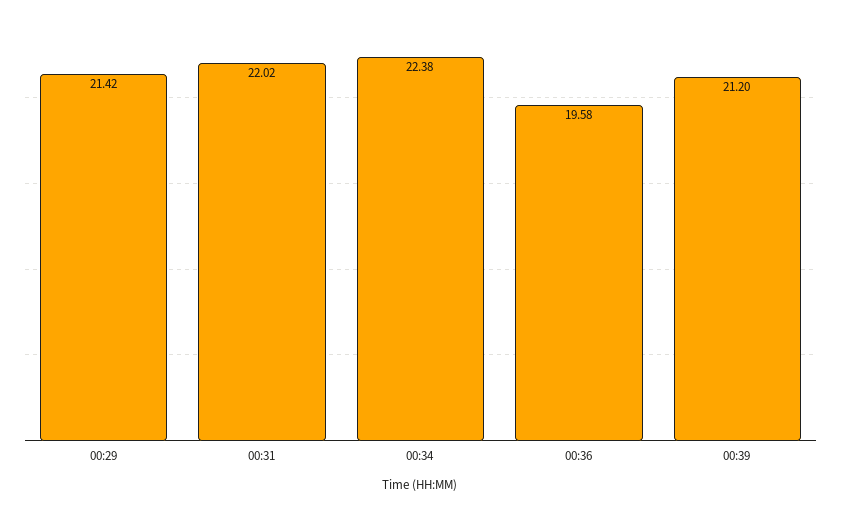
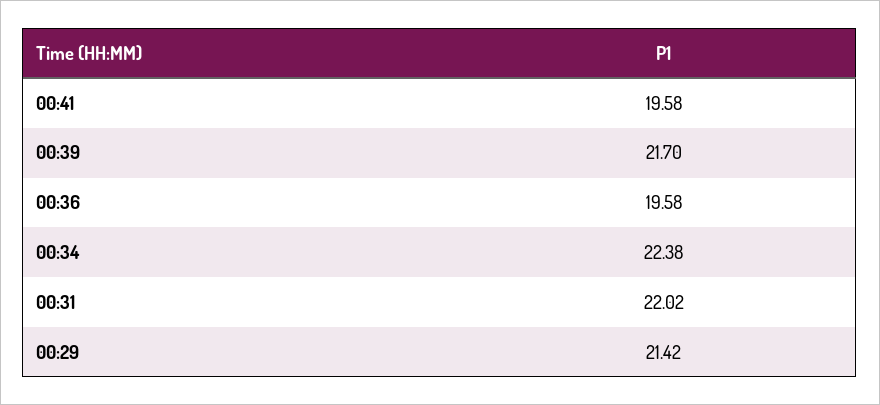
00:39: 21.2 -> 21.7
00:41: none -> 19.58

